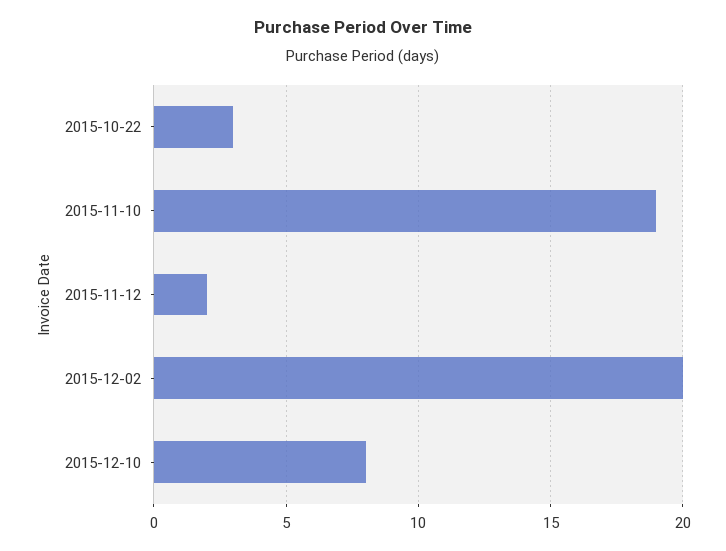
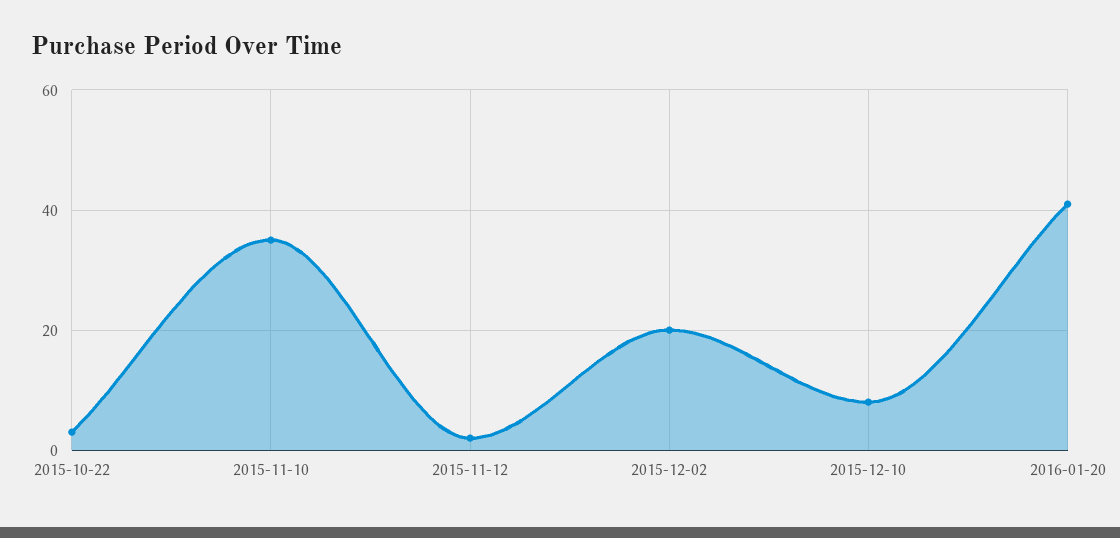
2015-11-10: 19 -> 35
2016-01-20: none -> 40

